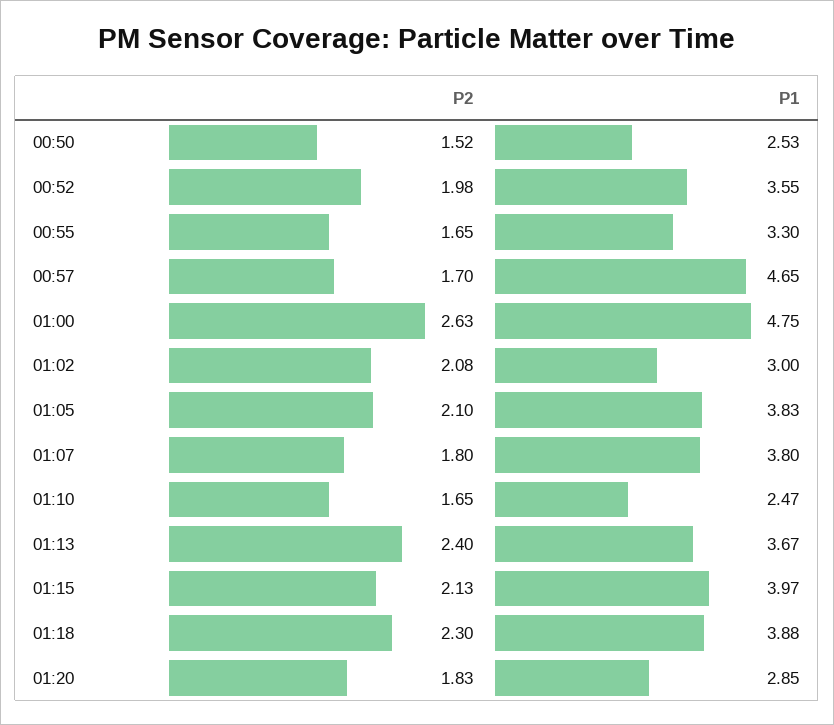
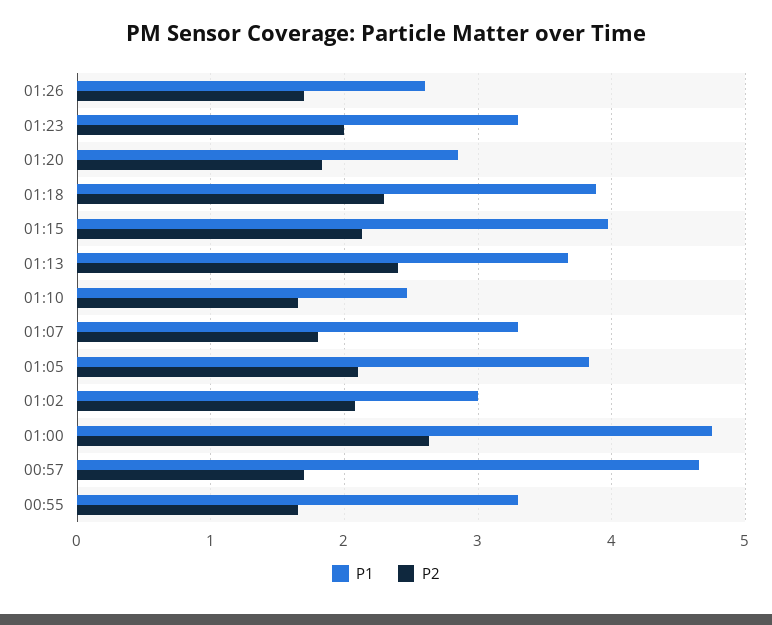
P2, 00:50: 1.52 -> none
P1, 00:50: 2.53 -> none
P2, 00:52: 1.98 -> none
P1, 00:52: 3.55 -> none
P1, 01:07: 3.8 -> 3.3
P1, 01:26: none -> 2.6
P2, 01:26: none -> 1.7
P1, 01:23: none -> 3.3
P2, 01:23: none -> 2

